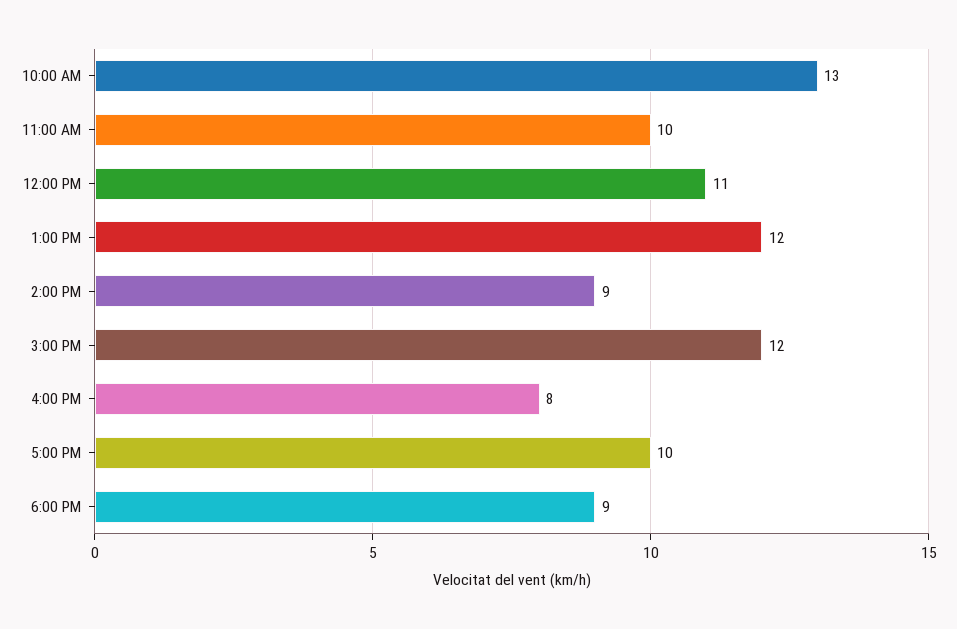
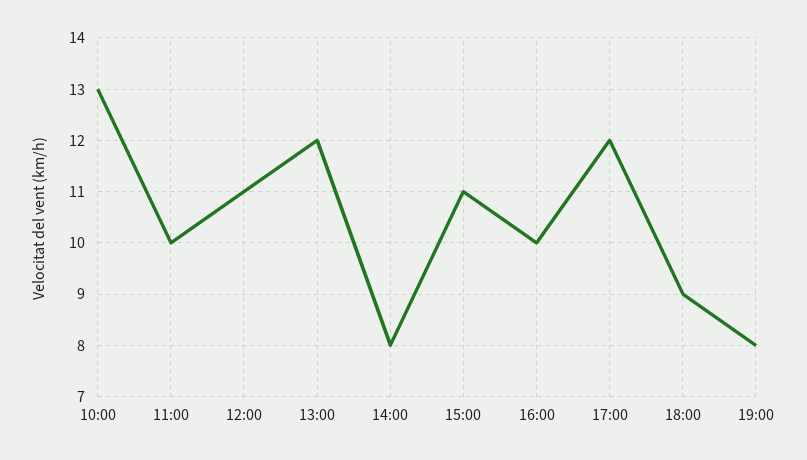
2:00 PM: 9 -> 8
3:00 PM: 12 -> 11
4:00 PM: 8 -> 10
5:00 PM: 10 -> 12
19:00: none -> 8

